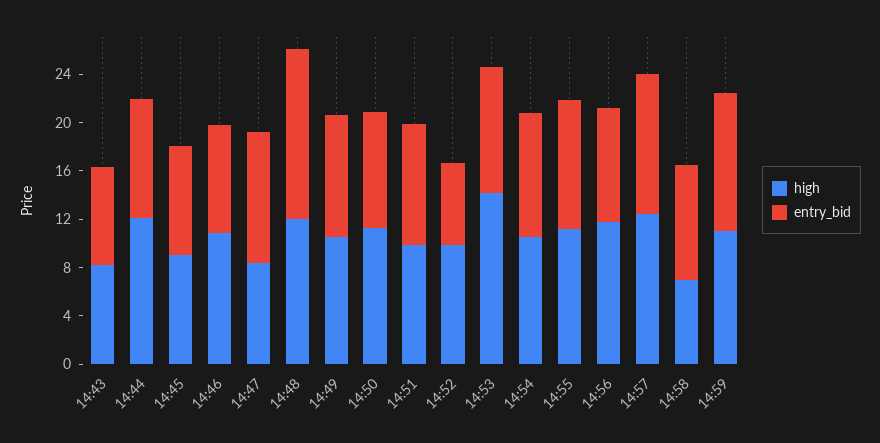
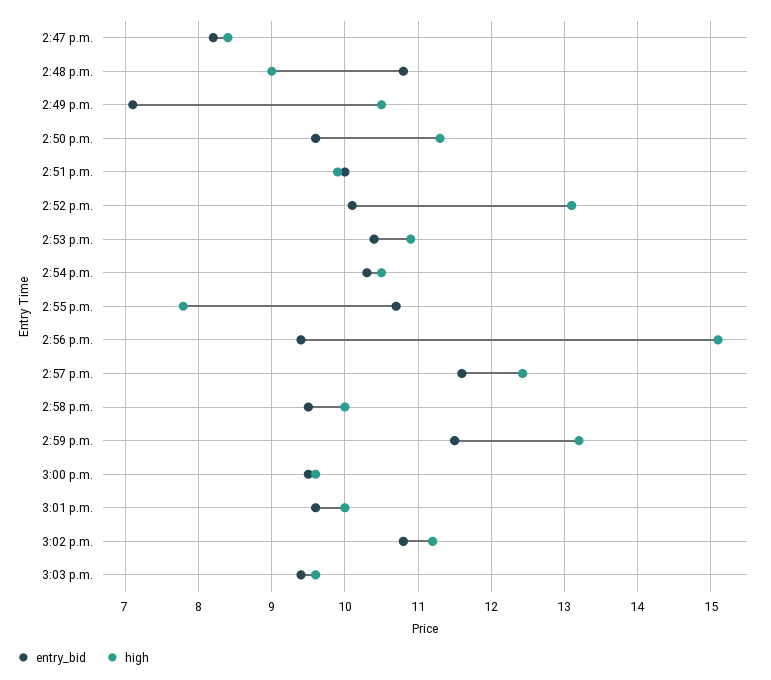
high, 14:43: 8 -> none
entry_bid, 14:43: 8 -> none
high, 14:44: 12 -> none
entry_bid, 14:44: 10 -> none
high, 14:45: 9 -> none
entry_bid, 14:45: 9 -> none
high, 14:46: 11 -> none
entry_bid, 14:46: 9 -> none
entry_bid, 14:47: 11 -> 8.2
high, 14:48: 12 -> 9
entry_bid, 14:48: 14 -> 10.8
entry_bid, 14:49: 10 -> 7.1
high, 14:52: 10 -> 13.1
entry_bid, 14:52: 7 -> 10.1
high, 14:53: 14 -> 10.9
high, 14:55: 11 -> 7.8
high, 14:56: 12 -> 15.1
high, 14:58: 7 -> 10
high, 14:59: 11 -> 13.2
entry_bid, 3:00 p.m.: none -> 9.5
high, 3:00 p.m.: none -> 9.6
entry_bid, 3:01 p.m.: none -> 9.6
high, 3:01 p.m.: none -> 10
entry_bid, 3:02 p.m.: none -> 10.8
high, 3:02 p.m.: none -> 11.2
entry_bid, 3:03 p.m.: none -> 9.4
high, 3:03 p.m.: none -> 9.6

